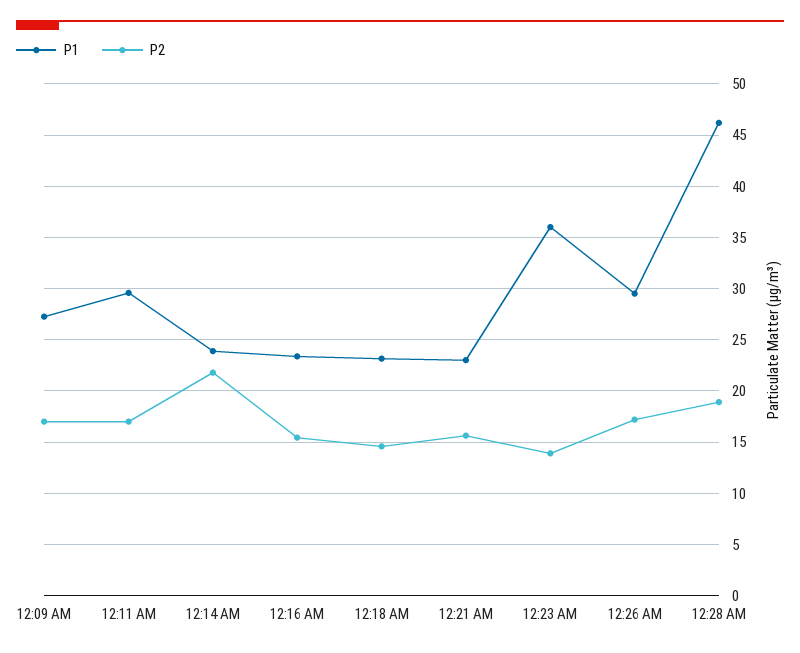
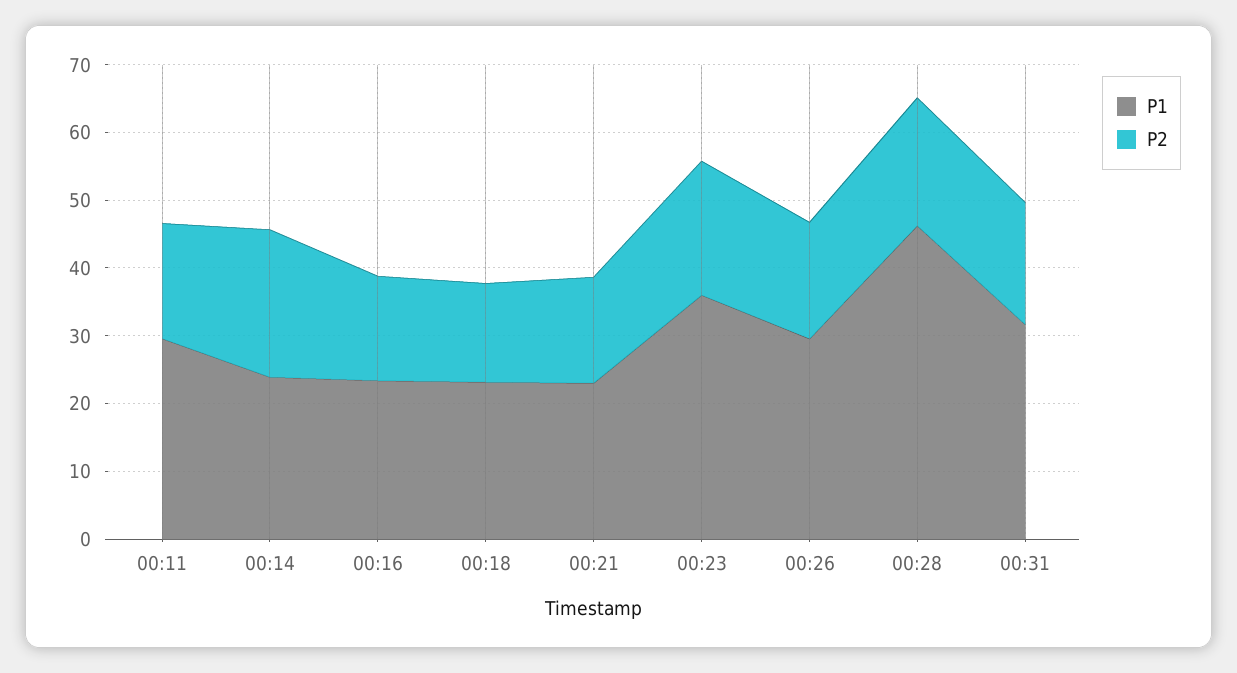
P1, 12:09 AM: 27 -> none
P2, 12:09 AM: 17 -> none
P2, 12:23 AM: 14 -> 20
P1, 00:31: none -> 32
P2, 00:31: none -> 18

